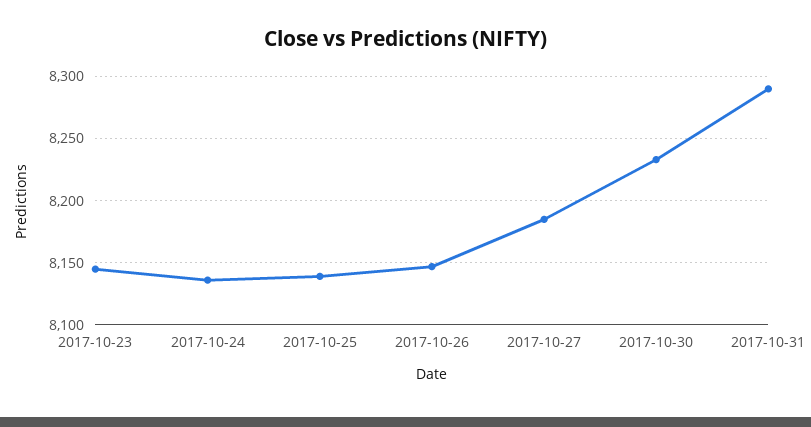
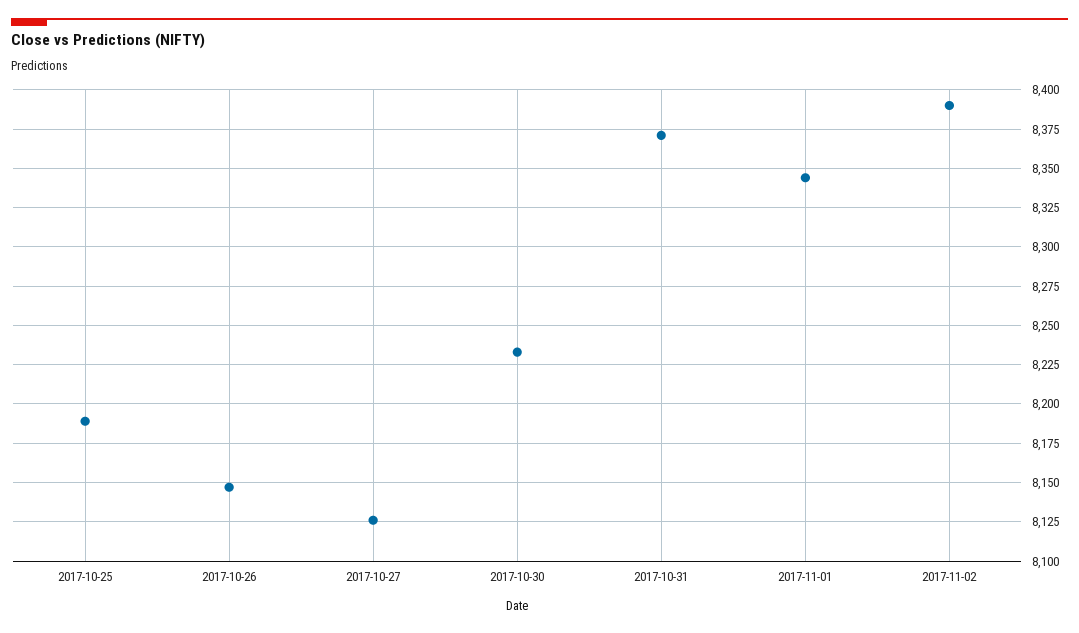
2017-10-23: 8145 -> none
2017-10-24: 8135 -> none
2017-10-25: 8140 -> 8190
2017-10-27: 8185 -> 8125
2017-10-31: 8290 -> 8370
2017-11-01: none -> 8345
2017-11-02: none -> 8390

